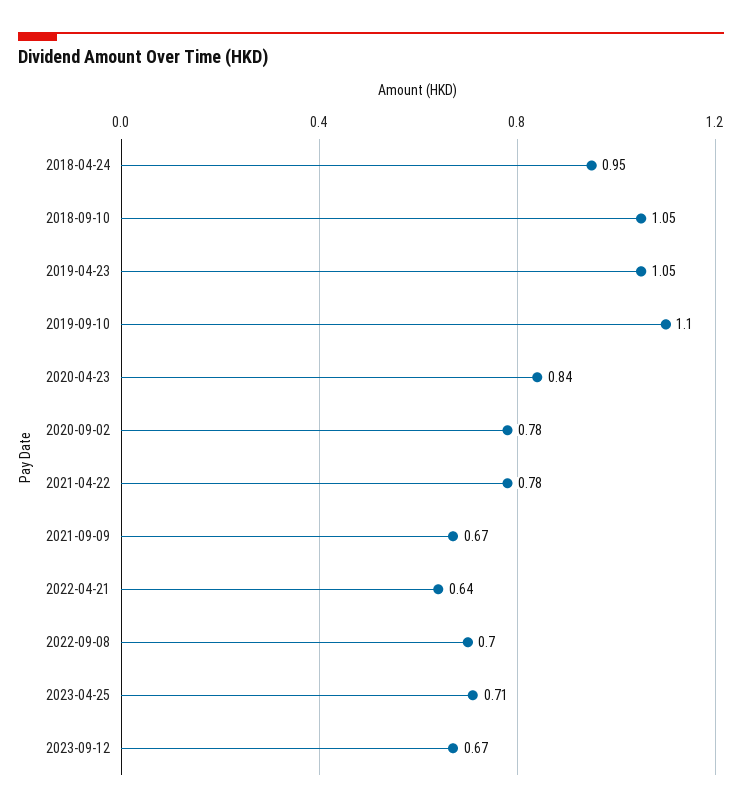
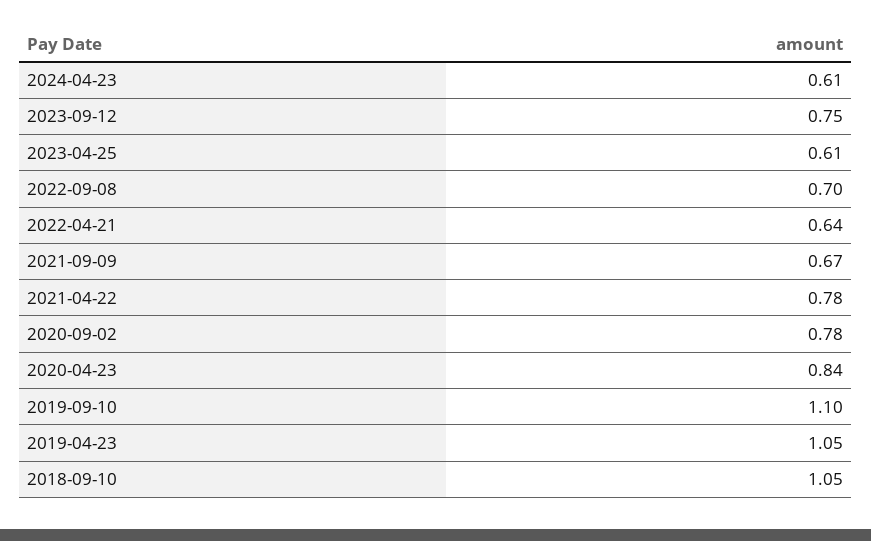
2018-04-24: 0.95 -> none
2023-04-25: 0.71 -> 0.61
2023-09-12: 0.67 -> 0.75
2024-04-23: none -> 0.61

